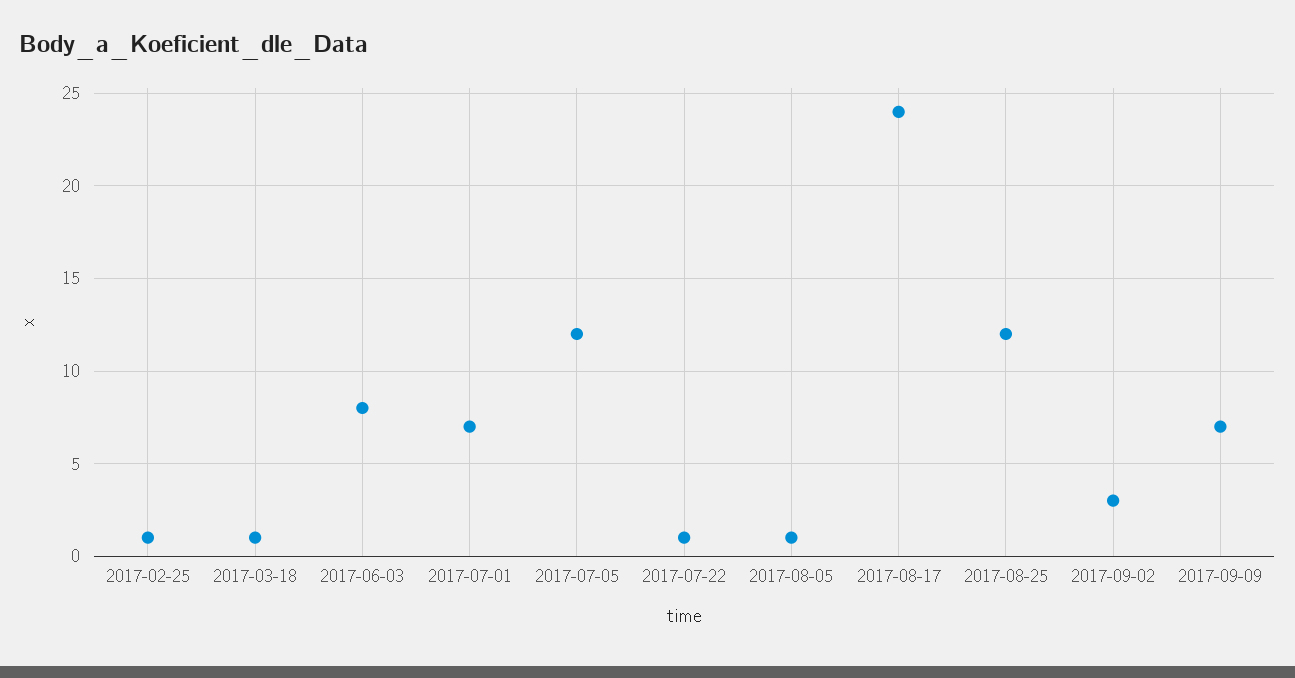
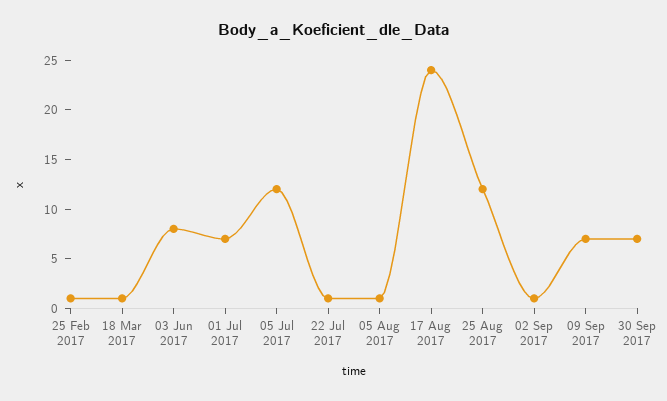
2017-09-02: 3 -> 1
30 Sep 2017: none -> 7

